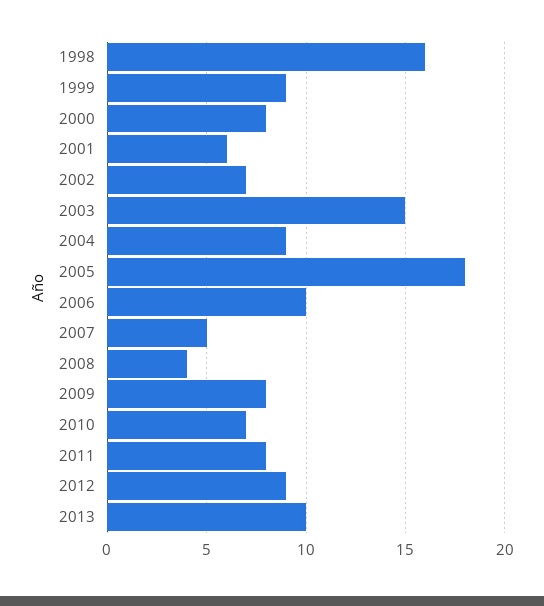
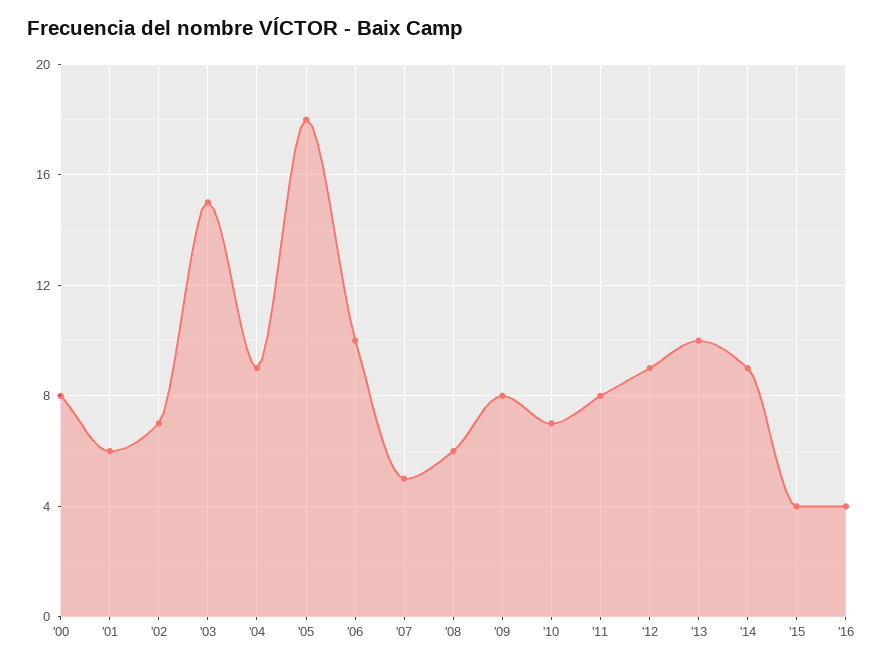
1998: 16 -> none
1999: 9 -> none
2008: 4 -> 6
'14: none -> 9
'15: none -> 4
'16: none -> 4

